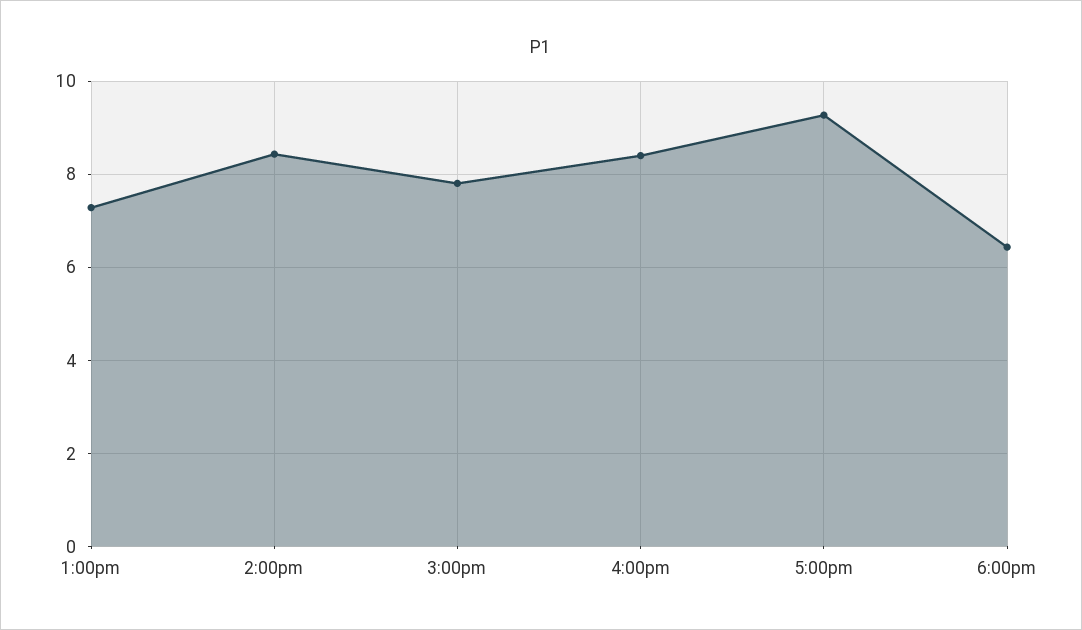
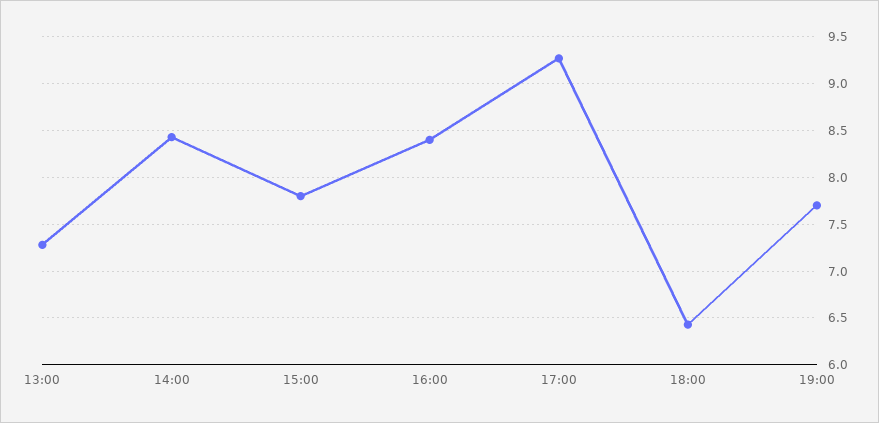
19:00: none -> 7.7

